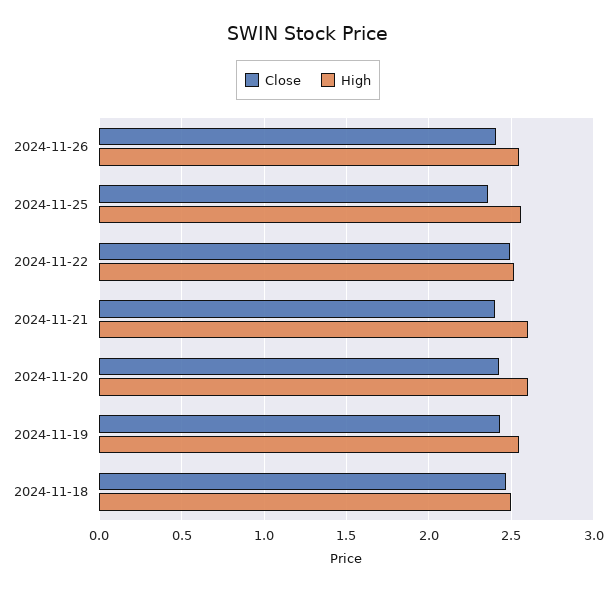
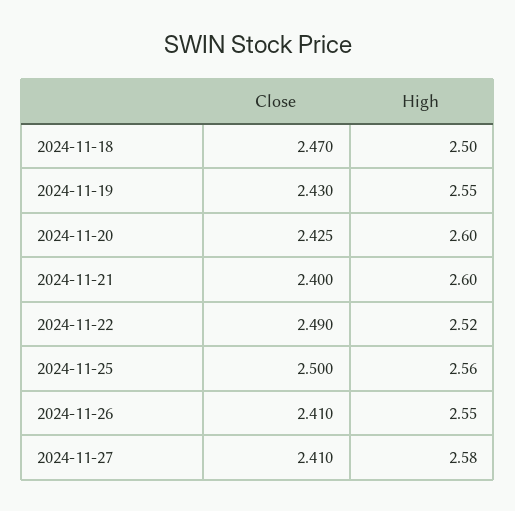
Close, 2024-11-25: 2.35 -> 2.5
Close, 2024-11-27: none -> 2.41
High, 2024-11-27: none -> 2.58

